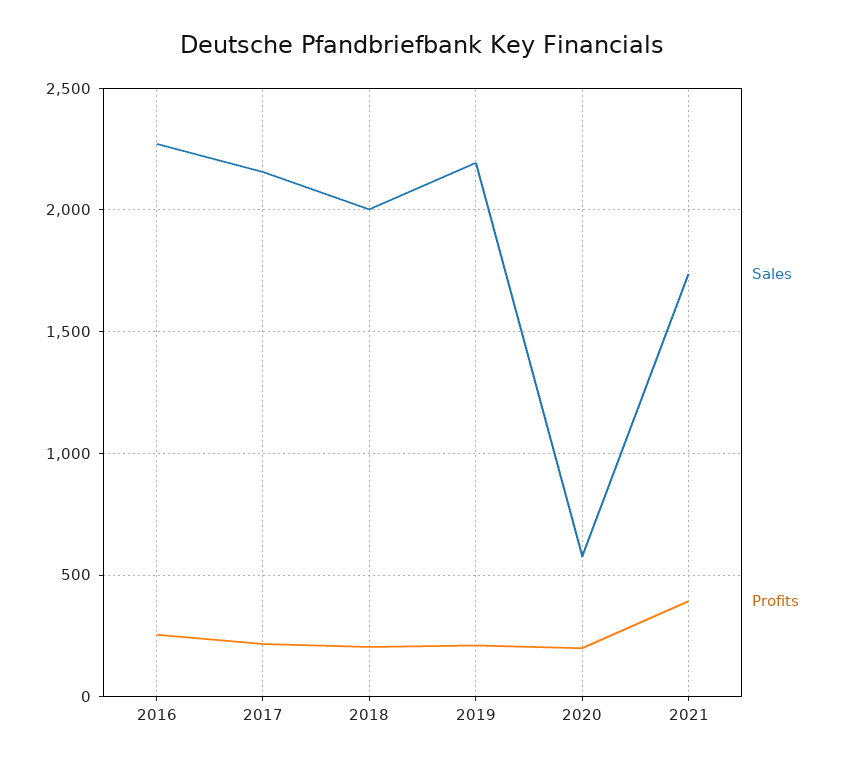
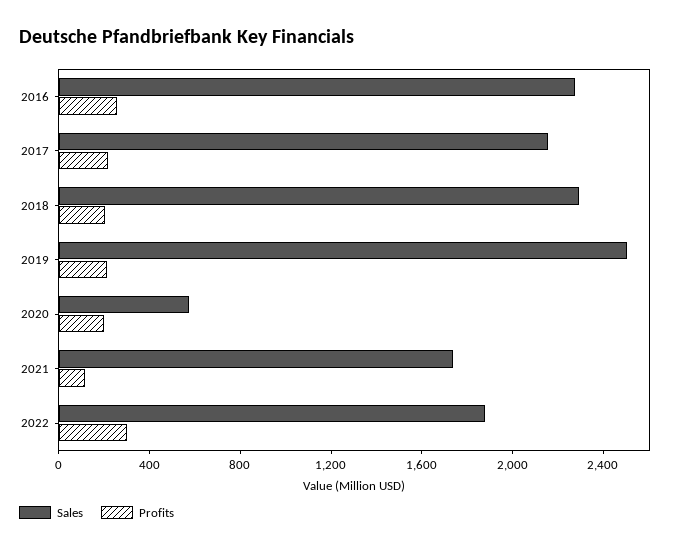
Sales, 2018: 2000 -> 2300
Sales, 2019: 2200 -> 2500
Profits, 2021: 400 -> 100
Sales, 2022: none -> 1900
Profits, 2022: none -> 300

